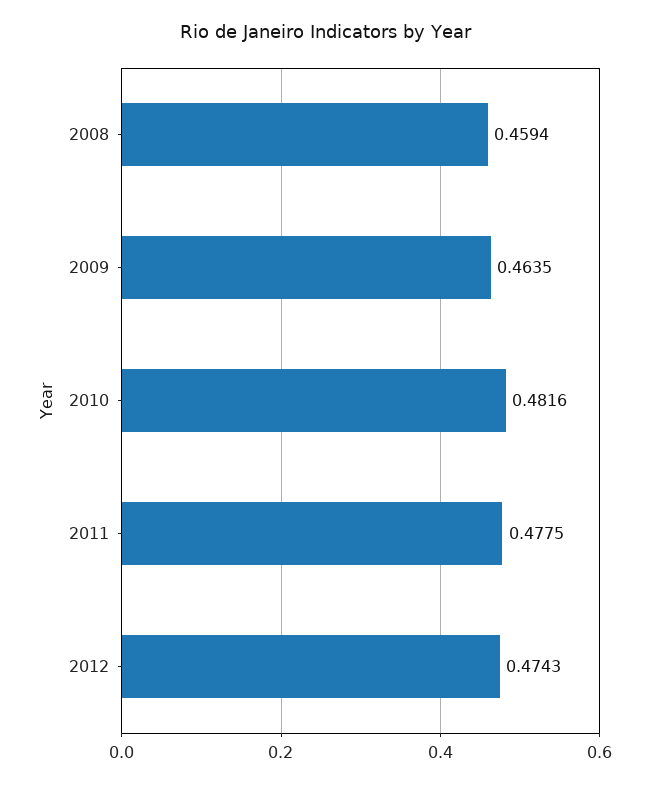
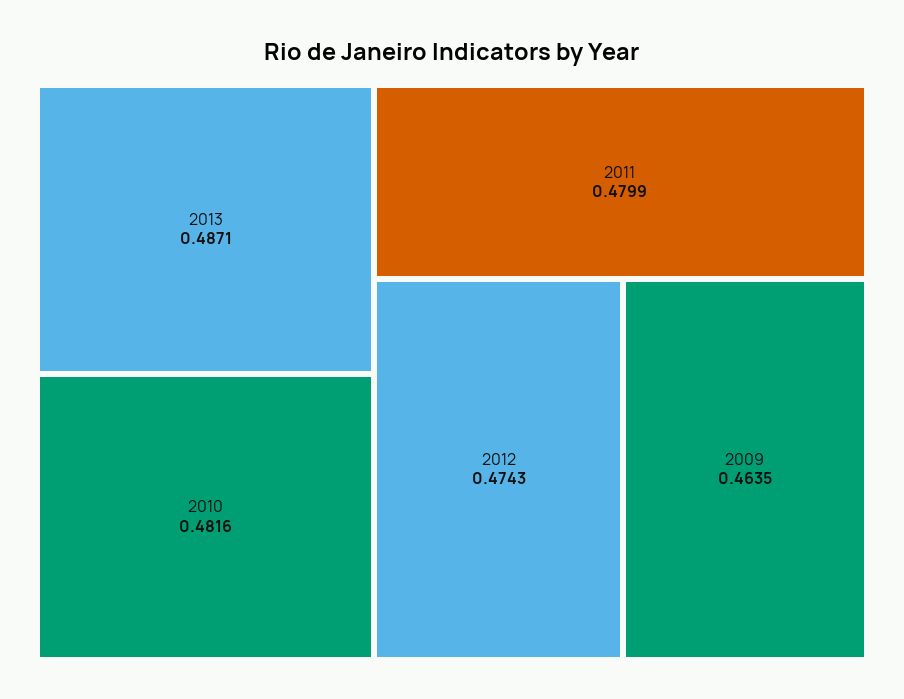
2008: 0.4594 -> none
2011: 0.4775 -> 0.4799
2013: none -> 0.4871

